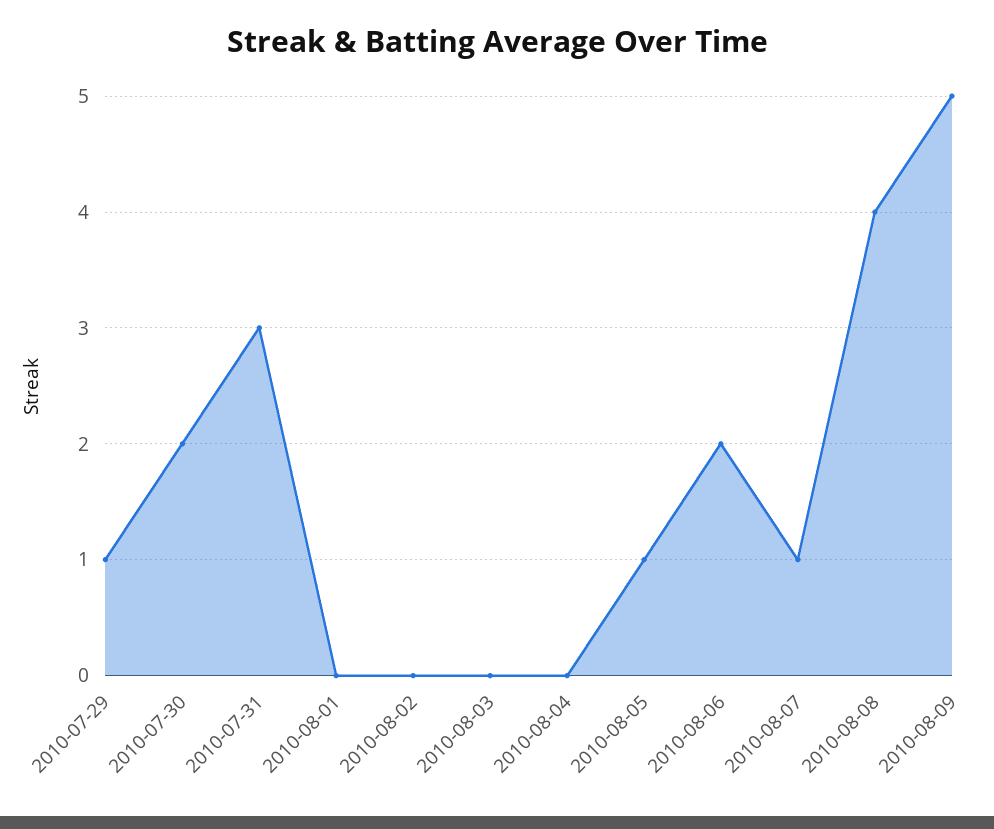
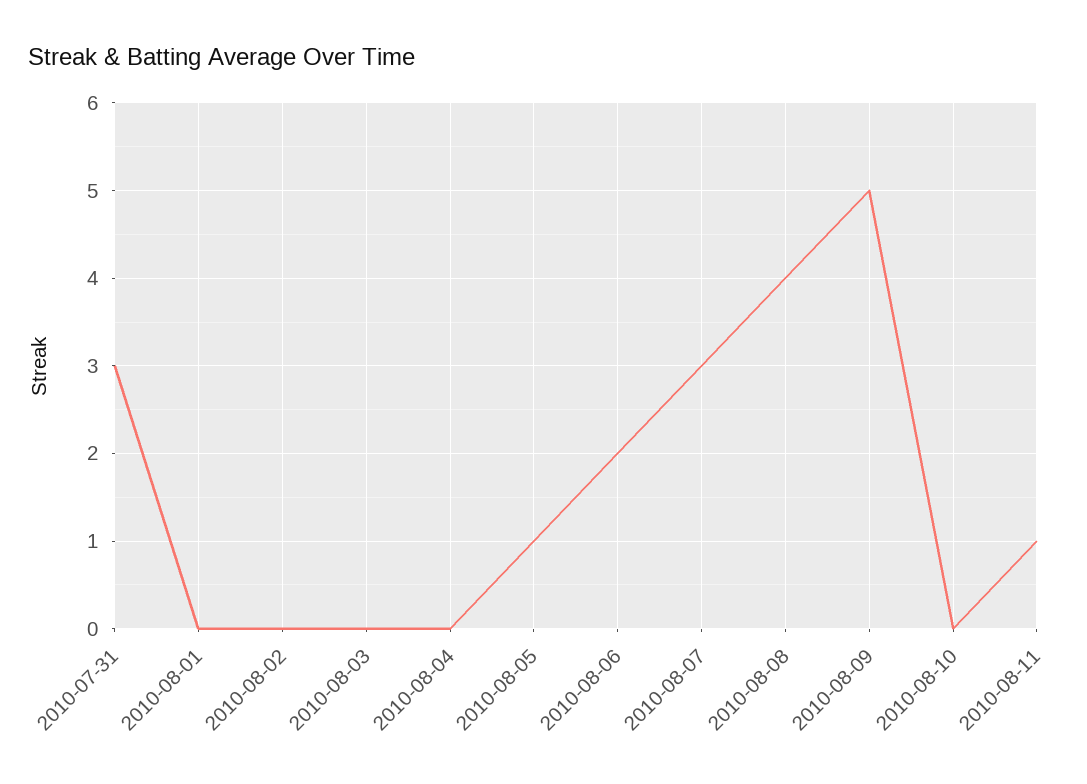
2010-07-29: 1 -> none
2010-07-30: 2 -> none
2010-08-07: 1 -> 3
2010-08-10: none -> 0
2010-08-11: none -> 1

